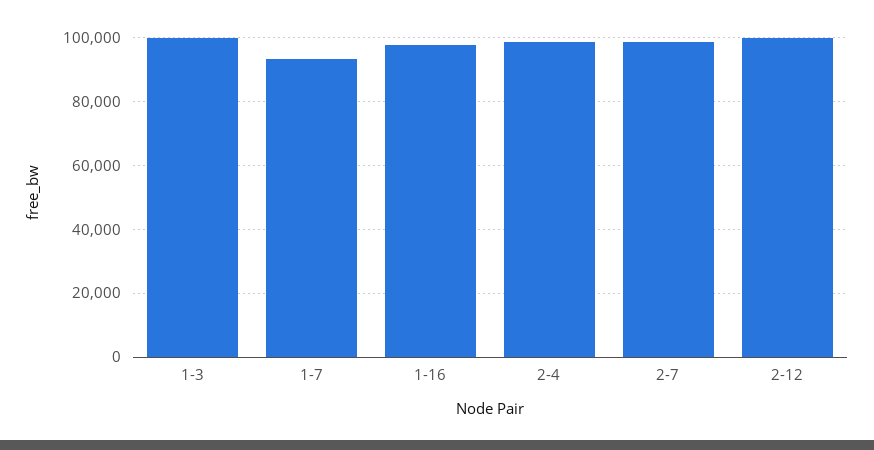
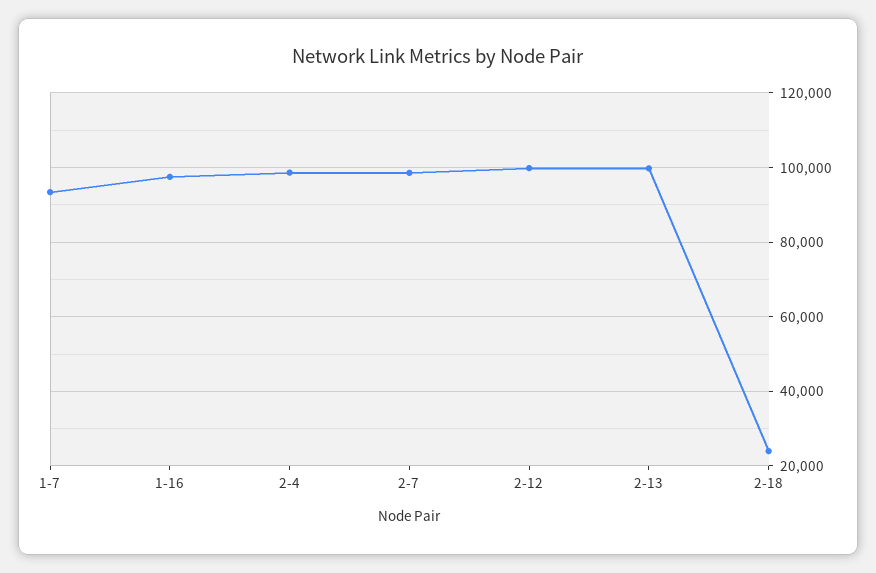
1-3: 100000 -> none
2-13: none -> 100000
2-18: none -> 24000

